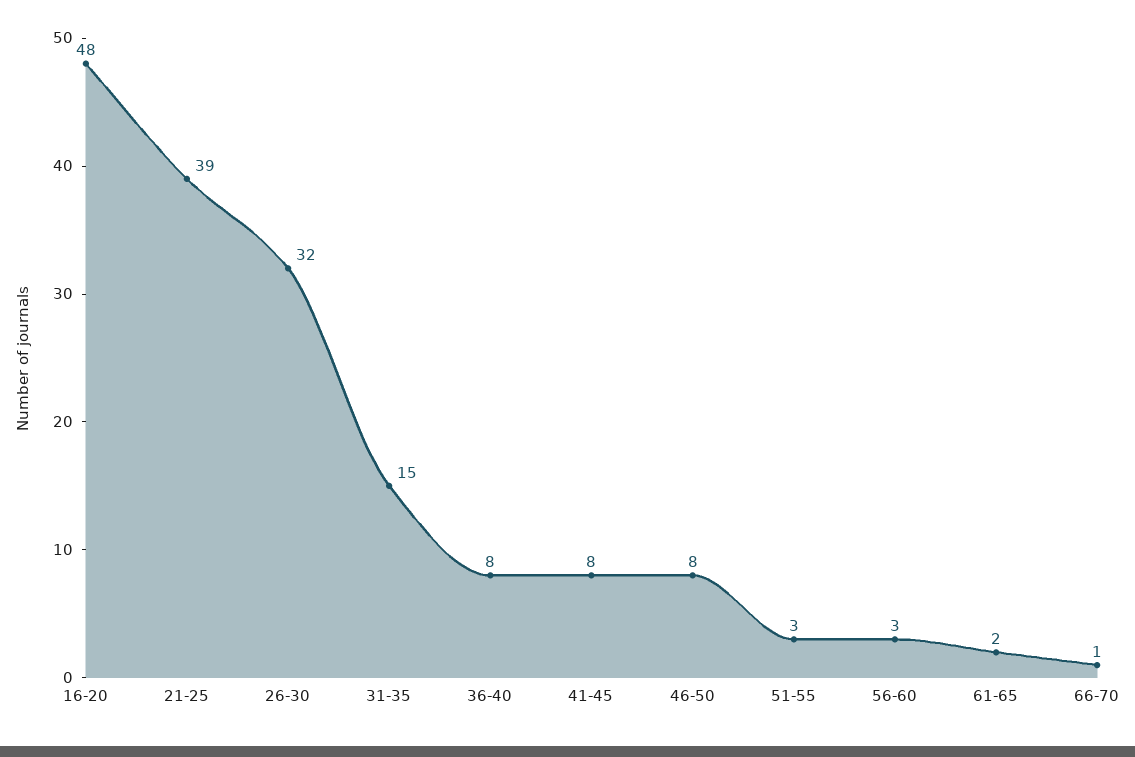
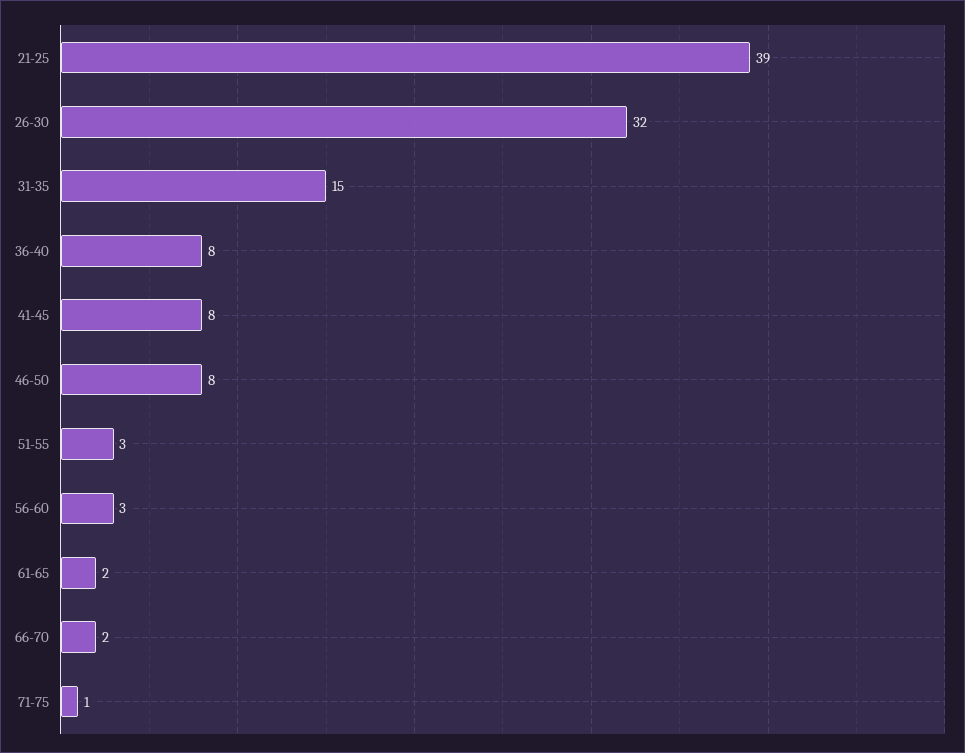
16-20: 48 -> none
66-70: 1 -> 2
71-75: none -> 1

